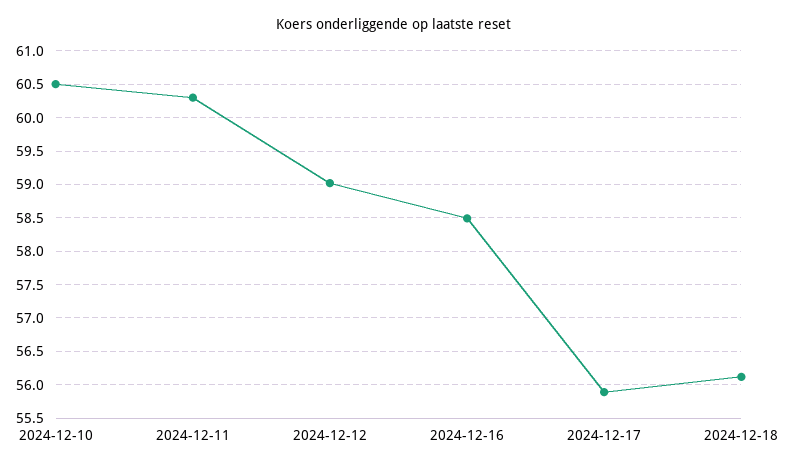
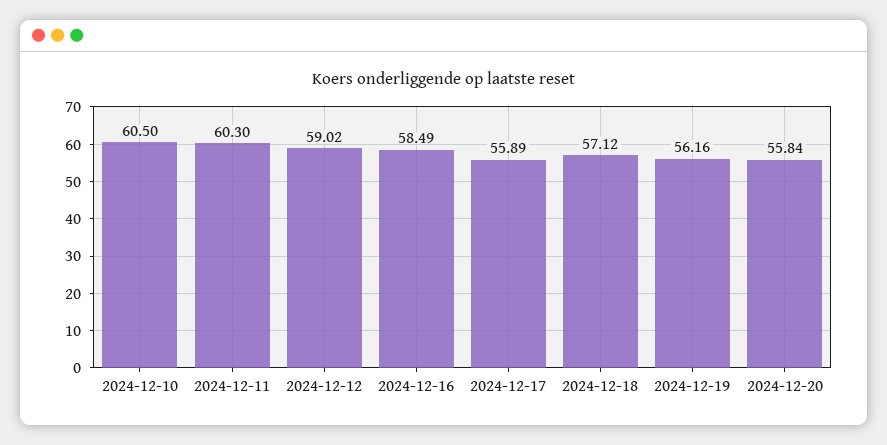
2024-12-18: 56.1 -> 57.12
2024-12-19: none -> 56.16
2024-12-20: none -> 55.84

